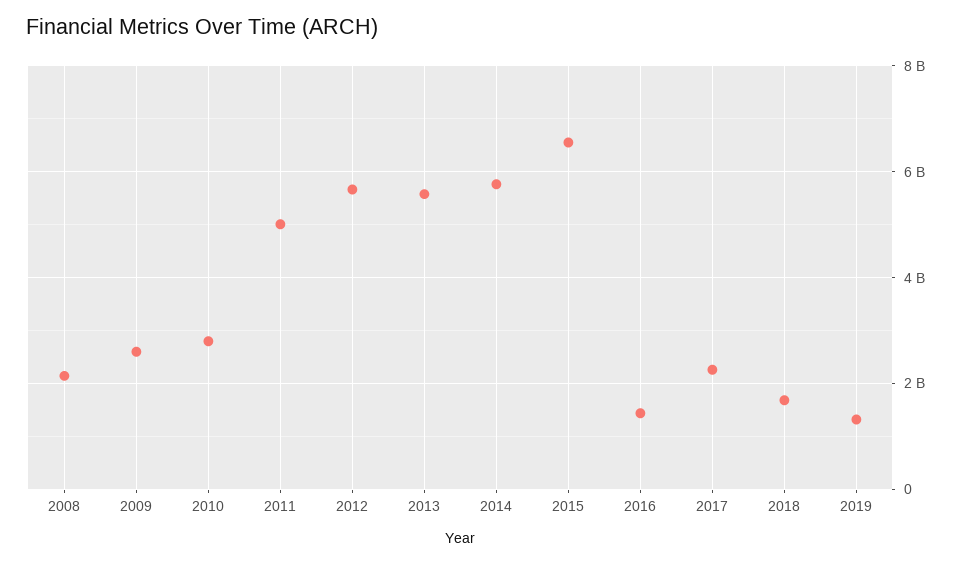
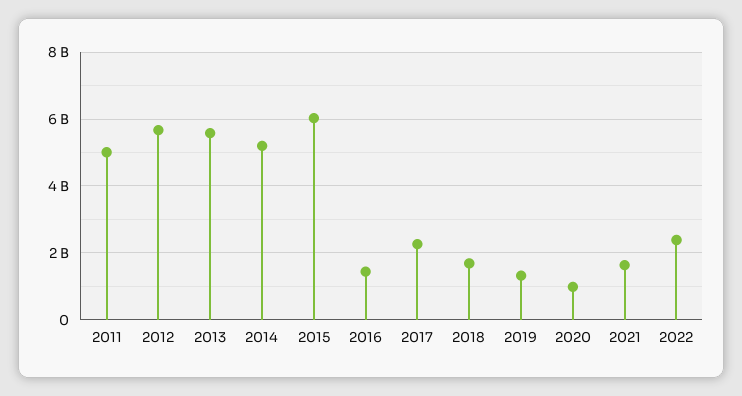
2008: 2200000000 -> none
2009: 2600000000 -> none
2010: 2800000000 -> none
2014: 5800000000 -> 5200000000
2015: 6600000000 -> 6000000000
2020: none -> 1000000000
2021: none -> 1600000000
2022: none -> 2400000000

